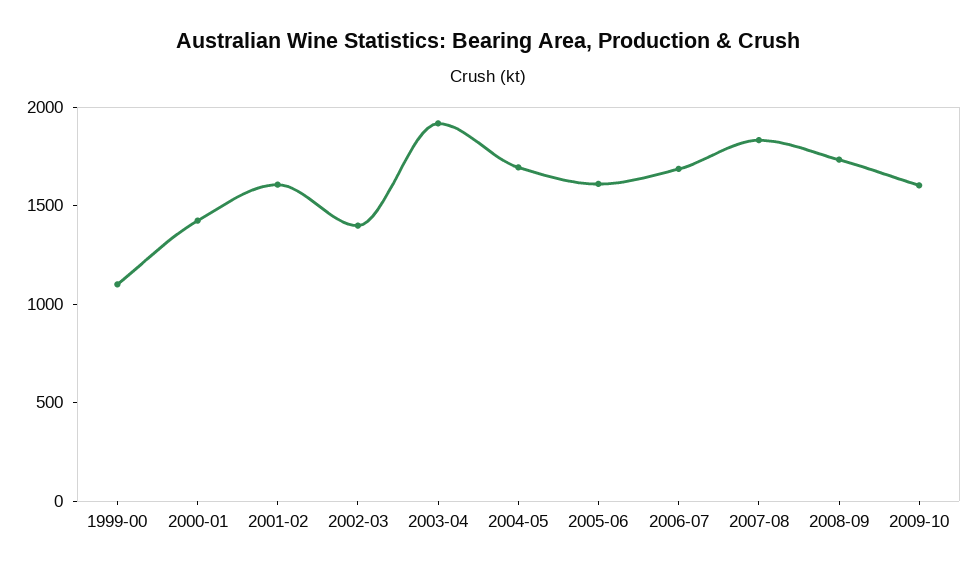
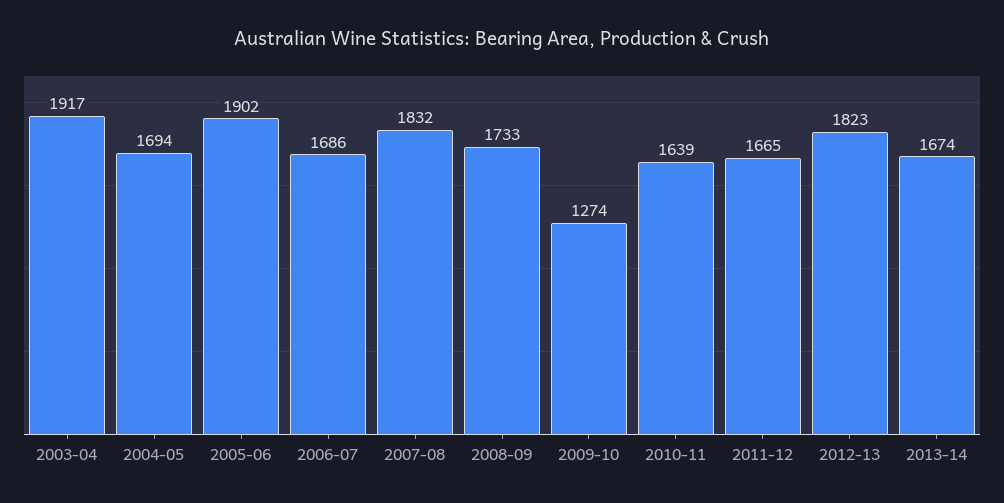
1999-00: 1100 -> none
2000-01: 1400 -> none
2001-02: 1600 -> none
2002-03: 1400 -> none
2005-06: 1600 -> 1902
2009-10: 1600 -> 1274
2010-11: none -> 1639
2011-12: none -> 1665
2012-13: none -> 1823
2013-14: none -> 1674

